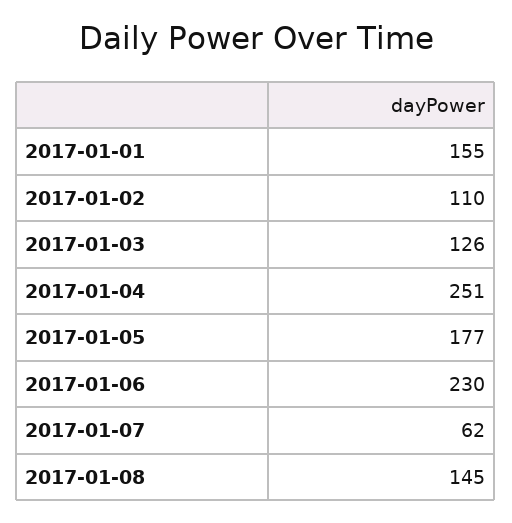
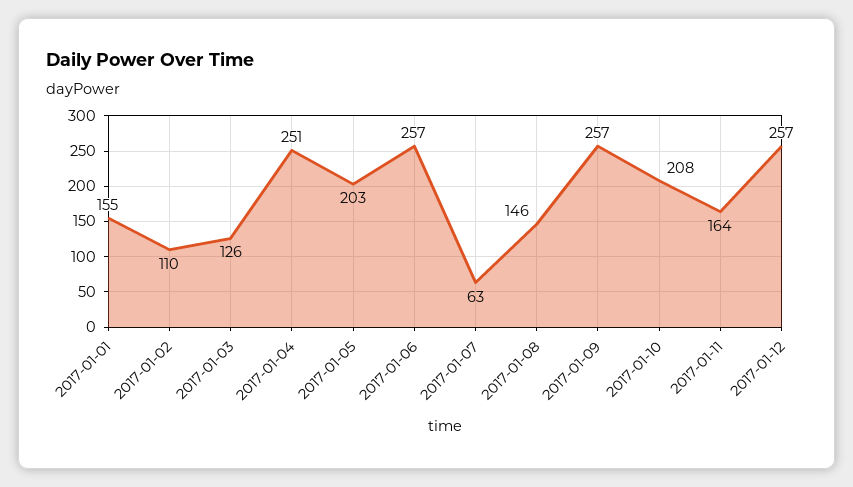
2017-01-05: 177 -> 203
2017-01-06: 230 -> 257
2017-01-07: 62 -> 63
2017-01-08: 145 -> 146
2017-01-09: none -> 257
2017-01-10: none -> 208
2017-01-11: none -> 164
2017-01-12: none -> 257

